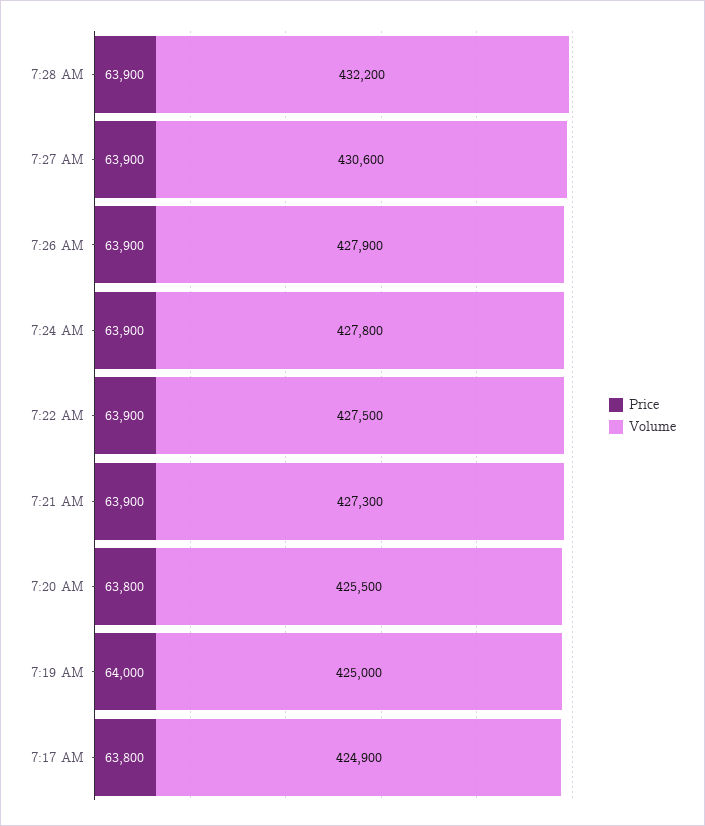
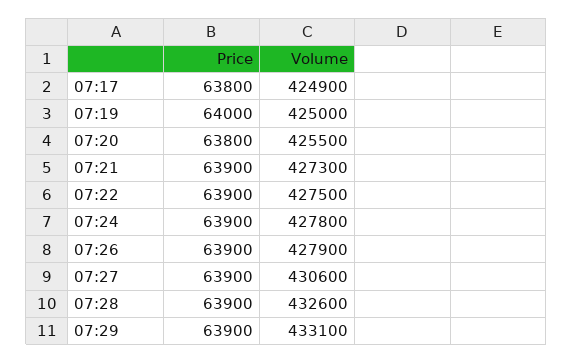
Volume, 7:28 AM: 432200 -> 432600
Price, 07:29: none -> 63900
Volume, 07:29: none -> 433100

